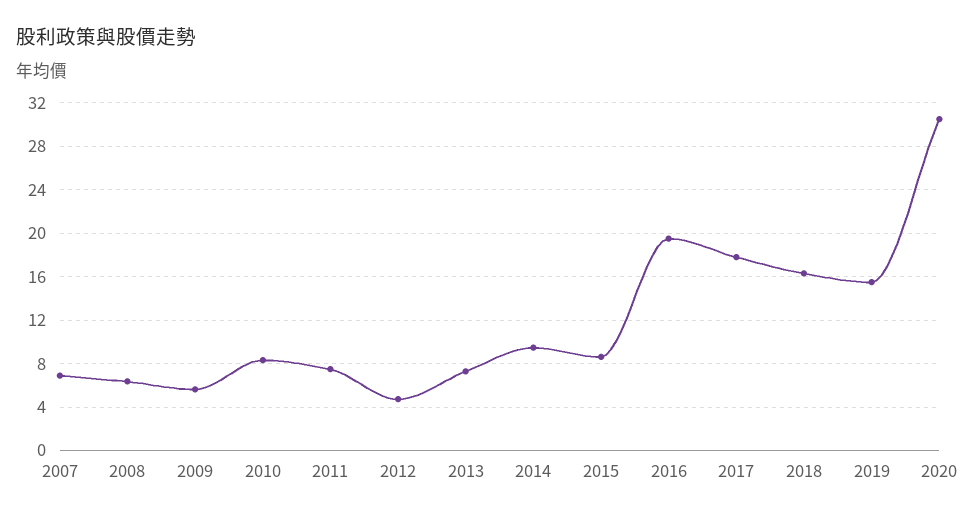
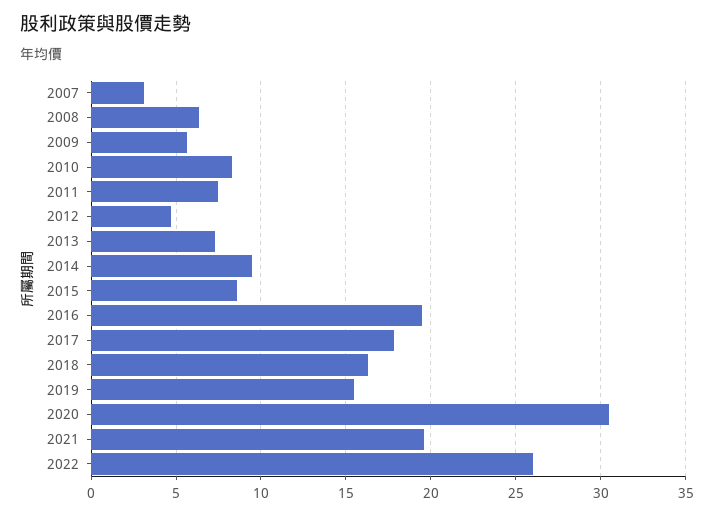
2007: 7 -> 3
2021: none -> 19.5
2022: none -> 26

